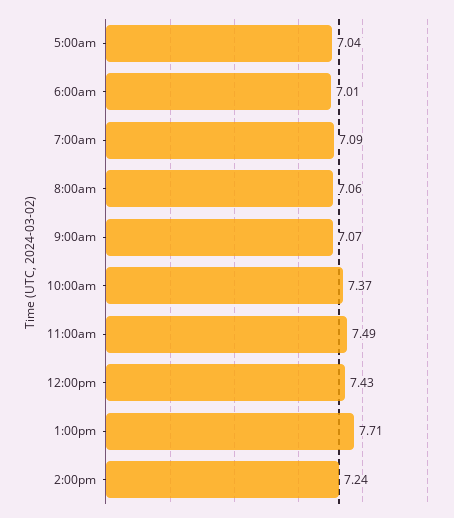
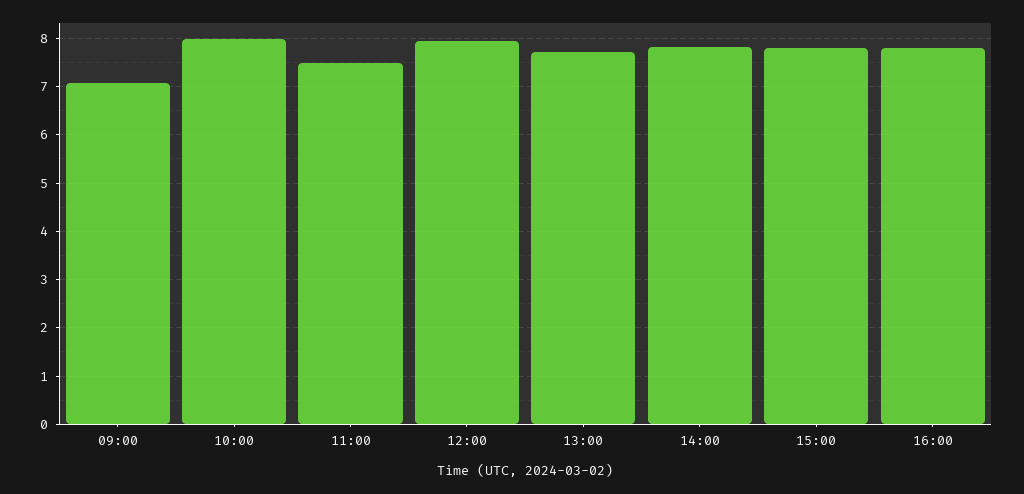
5:00am: 7.04 -> none
6:00am: 7.01 -> none
7:00am: 7.09 -> none
8:00am: 7.06 -> none
10:00am: 7.37 -> 8
12:00pm: 7.43 -> 8
2:00pm: 7.24 -> 7.8
15:00: none -> 7.8
16:00: none -> 7.8

